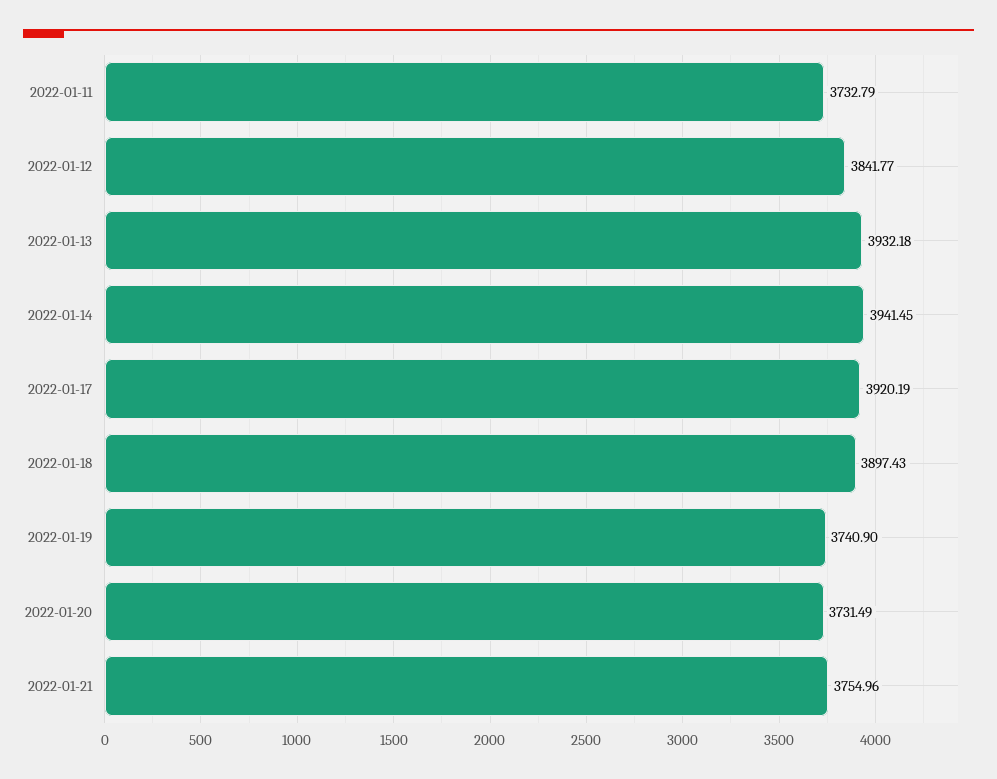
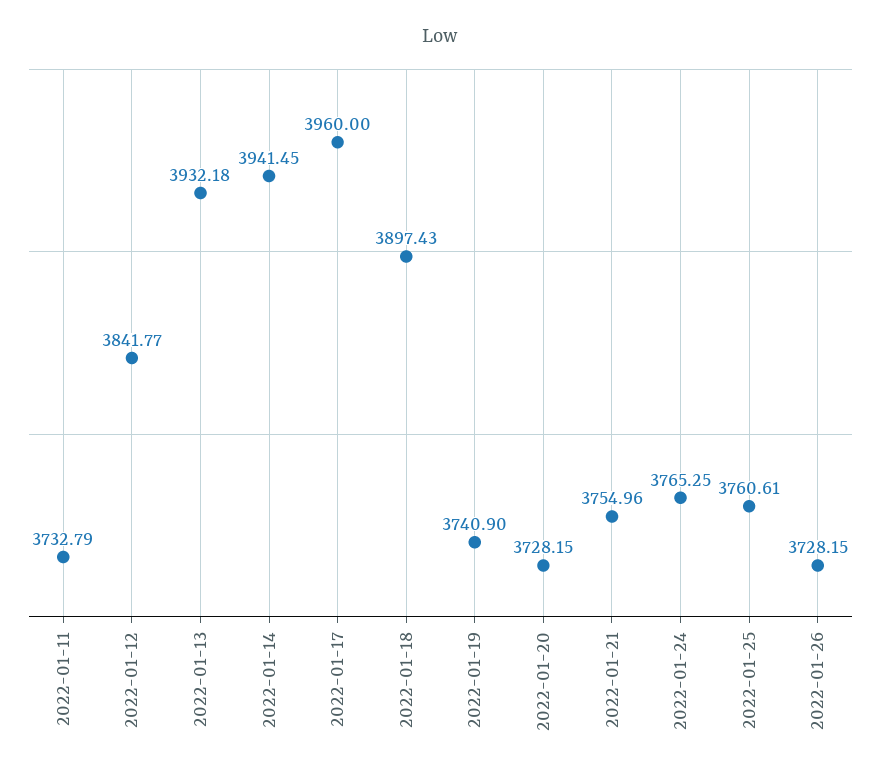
2022-01-17: 3920.19 -> 3960
2022-01-20: 3731.49 -> 3728.15
2022-01-24: none -> 3765.25
2022-01-25: none -> 3760.61
2022-01-26: none -> 3728.15

